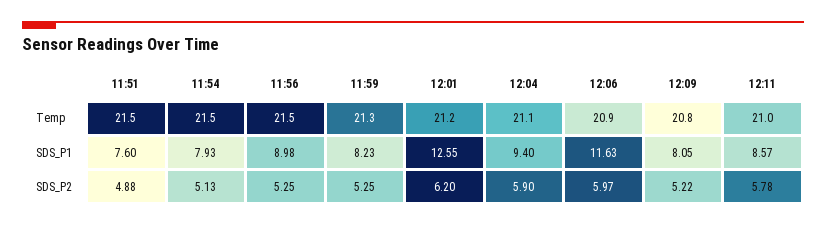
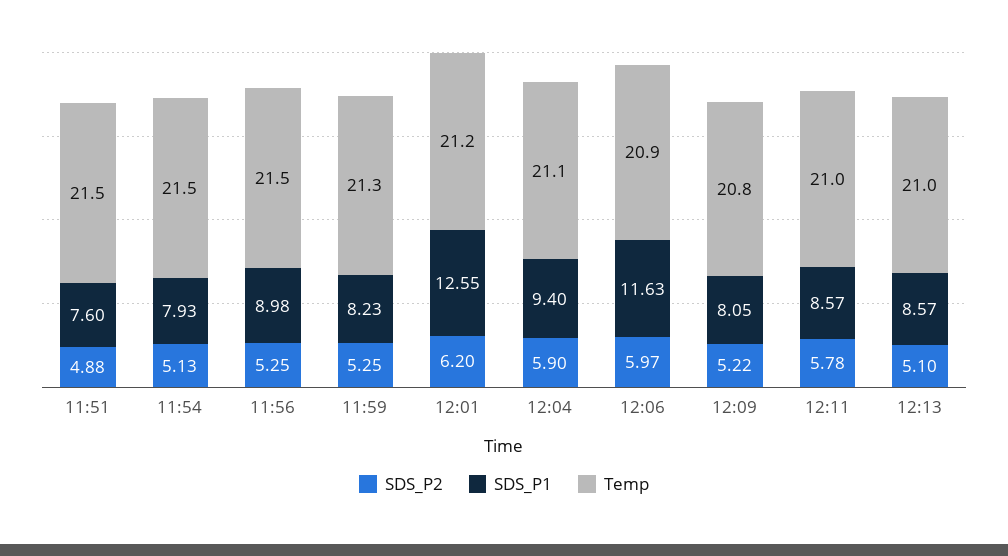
SDS_P2, 12:13: none -> 5.1
SDS_P1, 12:13: none -> 8.57
Temp, 12:13: none -> 21

